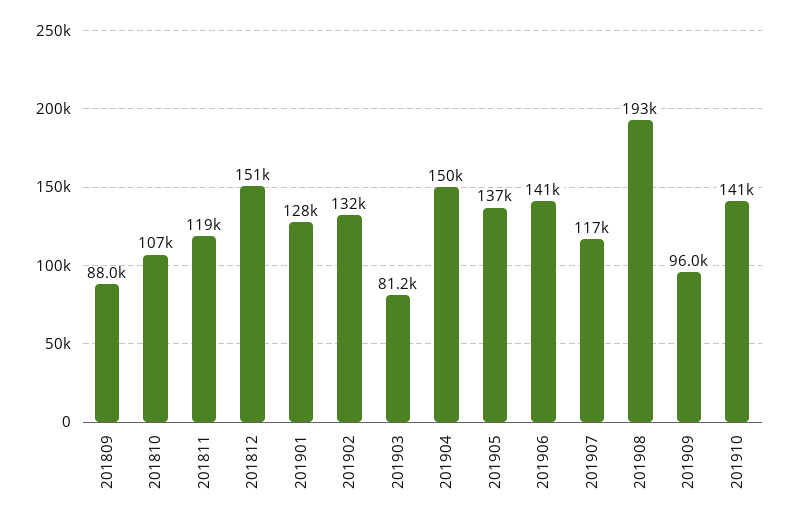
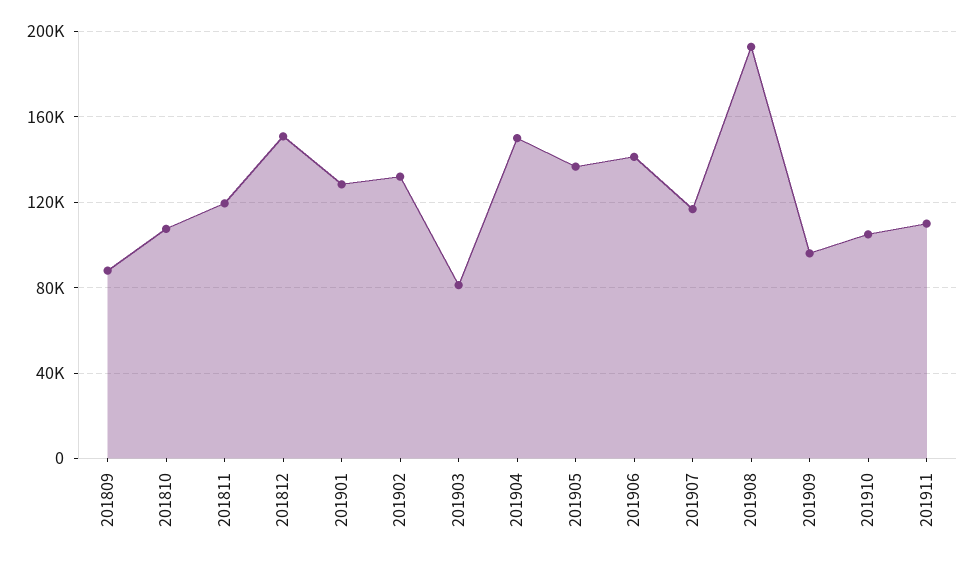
201910: 141000 -> 105000
201911: none -> 110000

